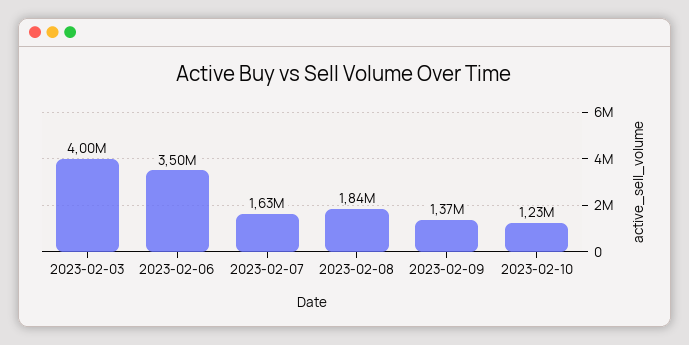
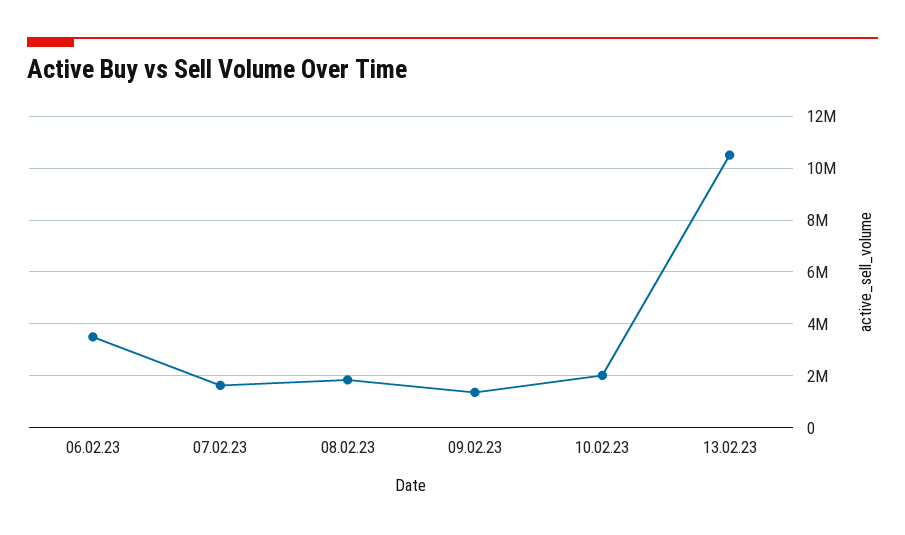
2023-02-03: 4000000 -> none
2023-02-10: 1230000 -> 2000000
13.02.23: none -> 10500000

